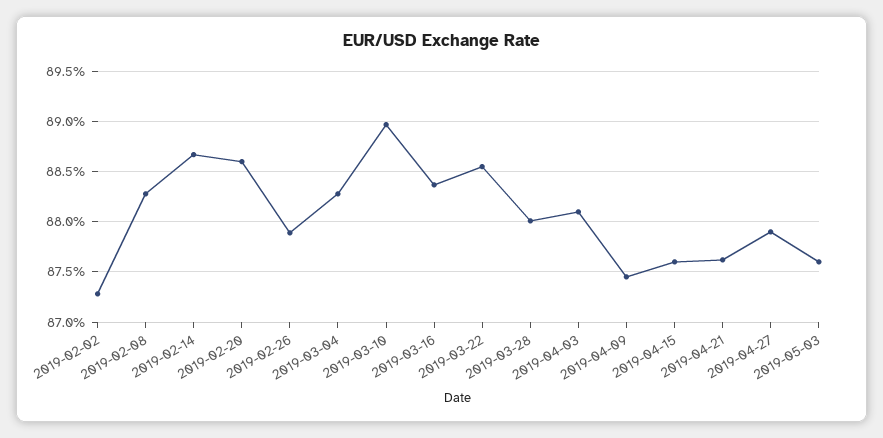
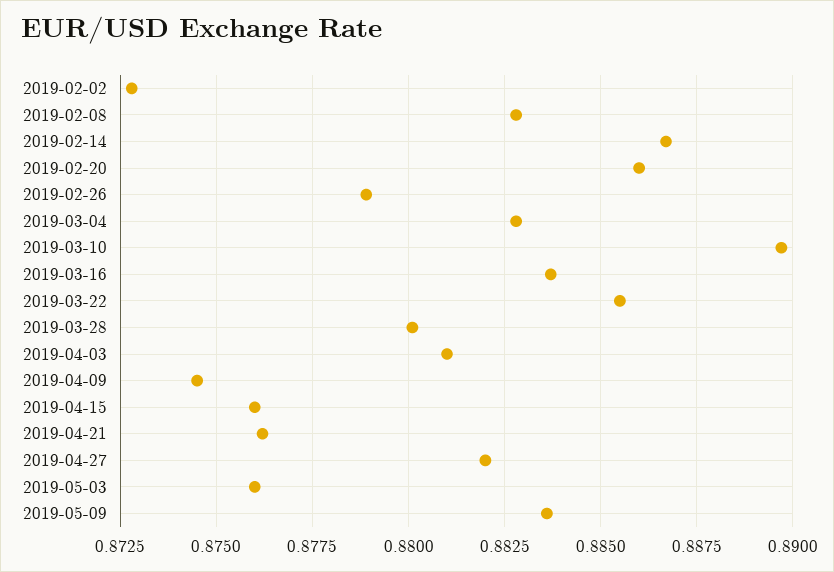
2019-04-27: 0.879 -> 0.882
2019-05-09: none -> 0.8835

